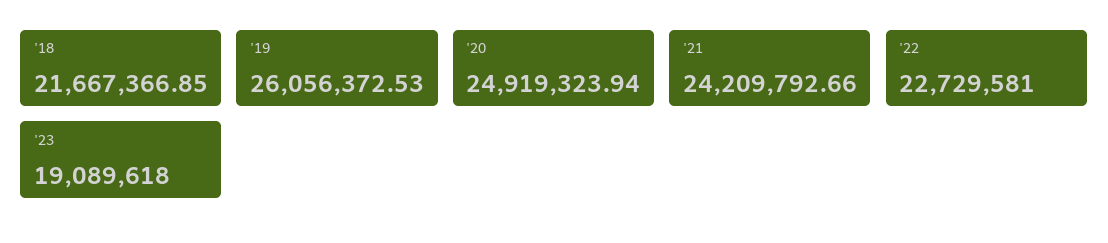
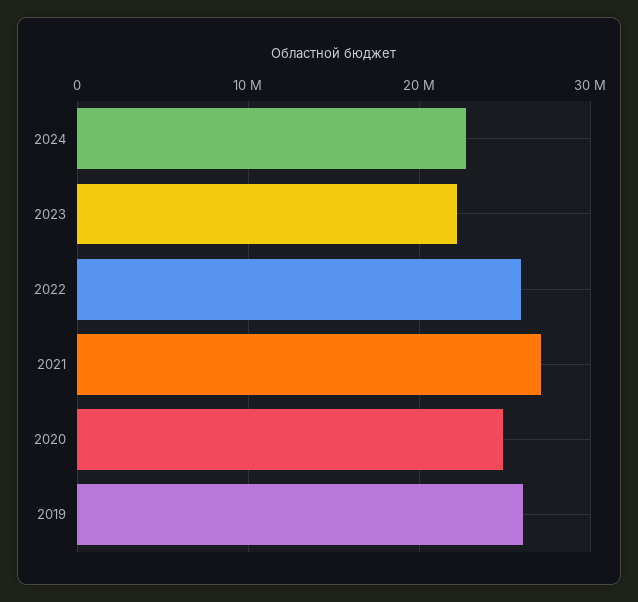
'18: 21667366.85 -> none
'21: 24209792.66 -> 27000000
'22: 22729581 -> 26000000
'23: 19089618 -> 22000000
2024: none -> 23000000

